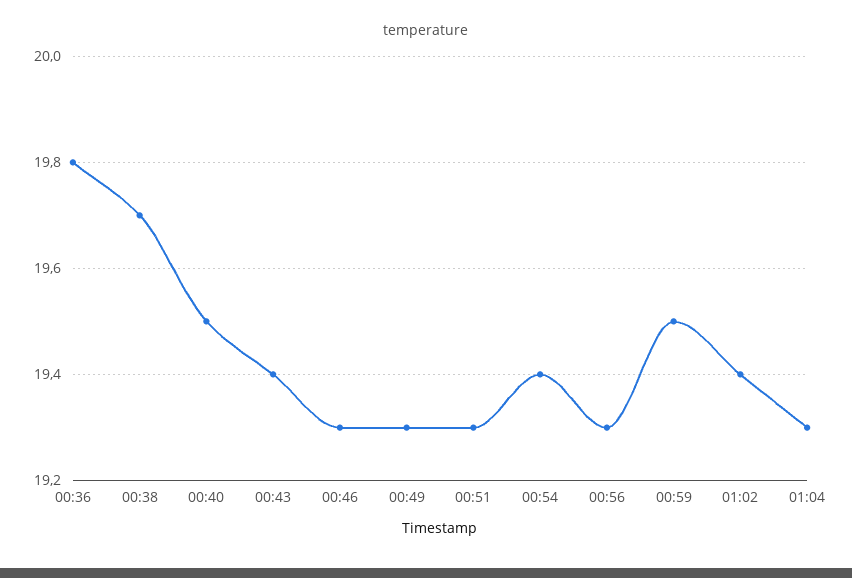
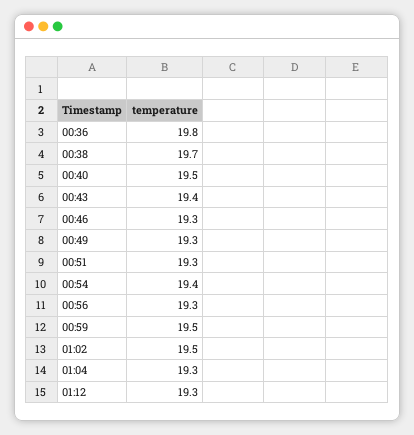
01:02: 19.4 -> 19.5
01:12: none -> 19.3

